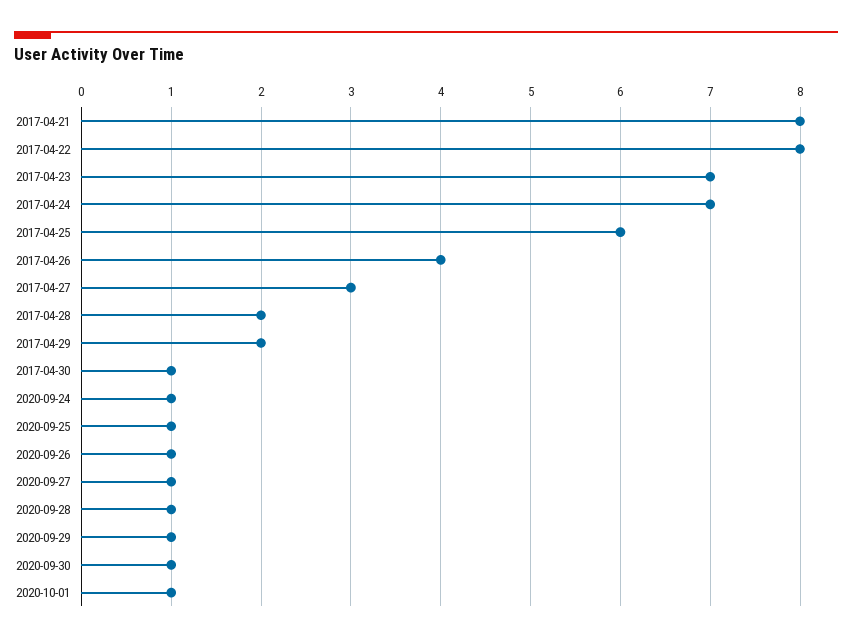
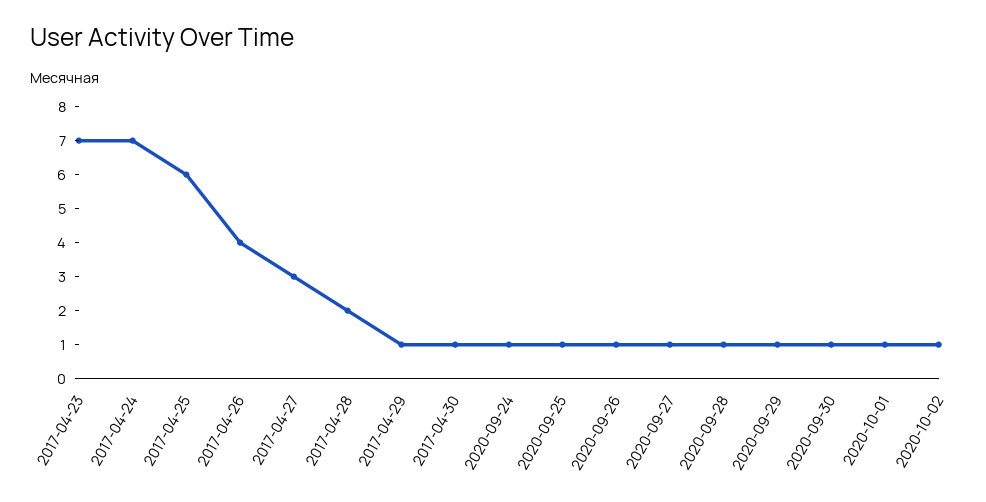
2017-04-21: 8 -> none
2017-04-22: 8 -> none
2017-04-29: 2 -> 1
2020-10-02: none -> 1

